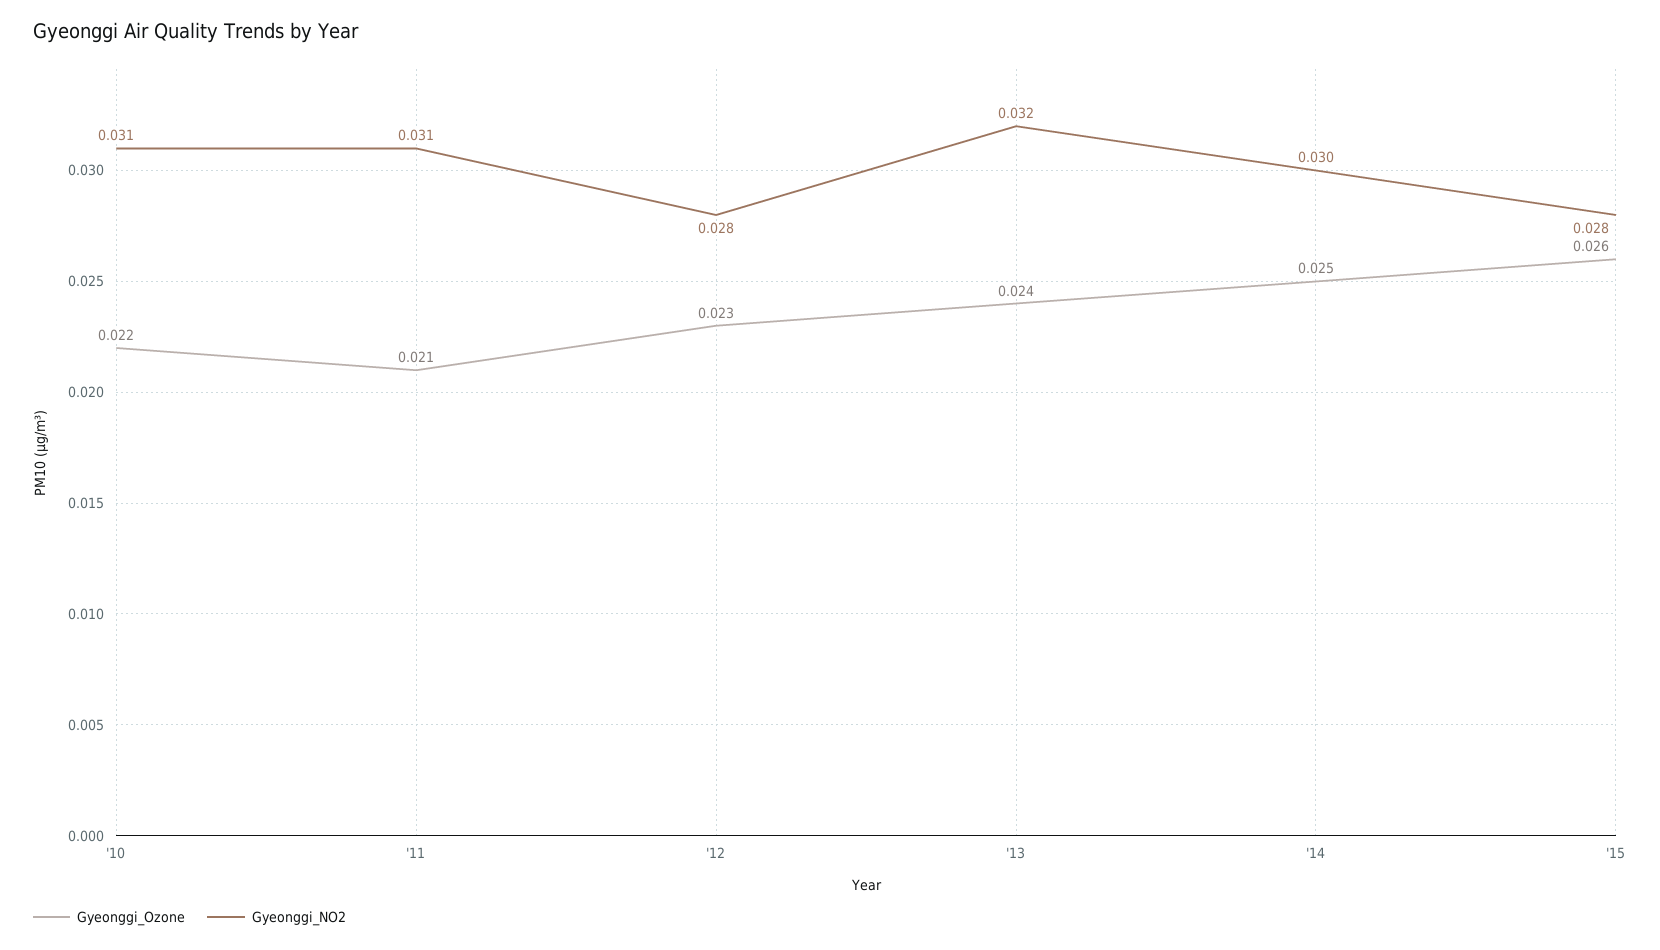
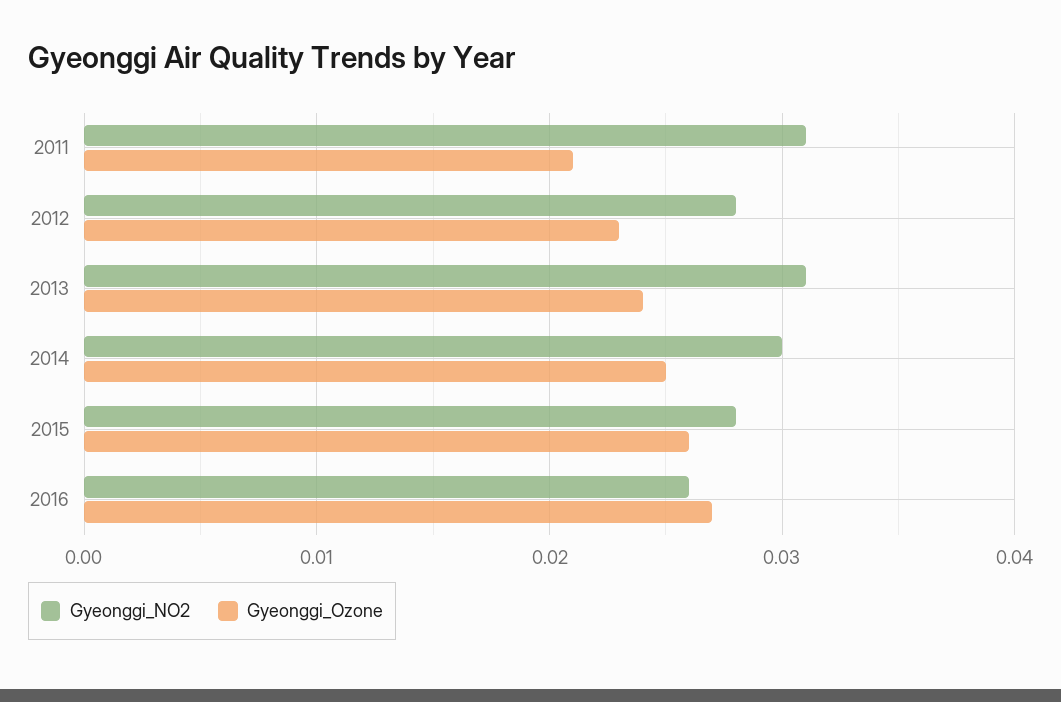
Gyeonggi_Ozone, '10: 0.022 -> none
Gyeonggi_NO2, '10: 0.031 -> none
Gyeonggi_NO2, '13: 0.032 -> 0.031
Gyeonggi_NO2, 2016: none -> 0.026
Gyeonggi_Ozone, 2016: none -> 0.027

